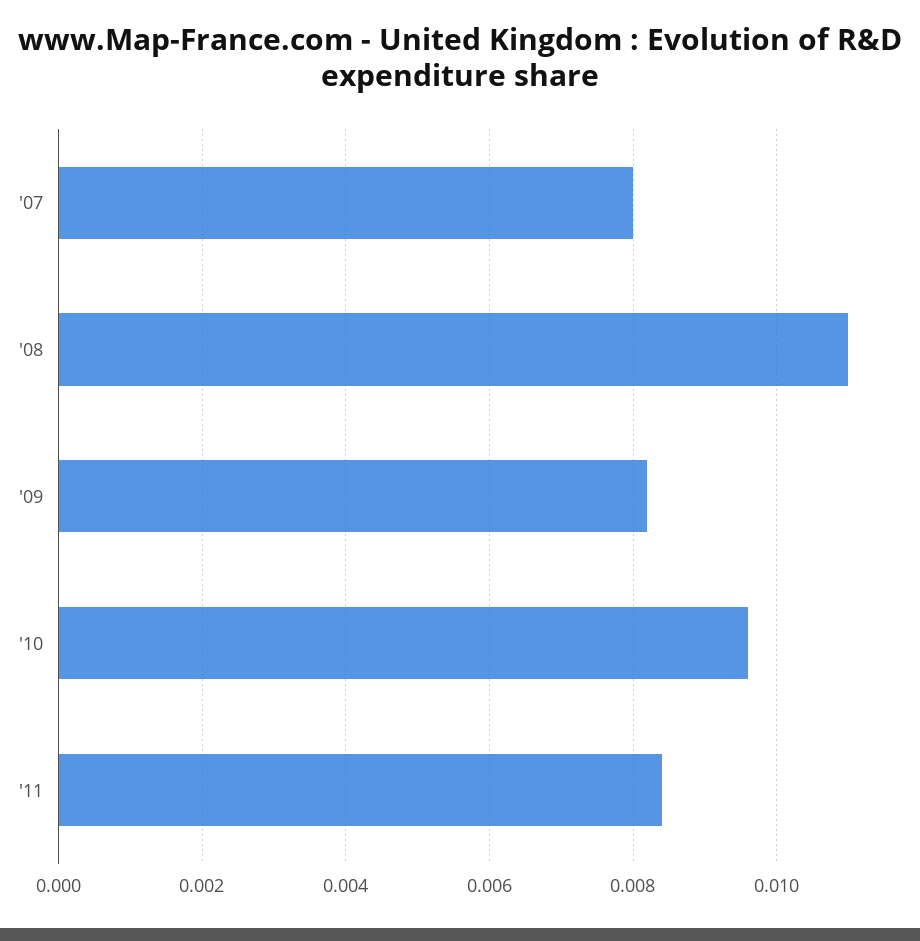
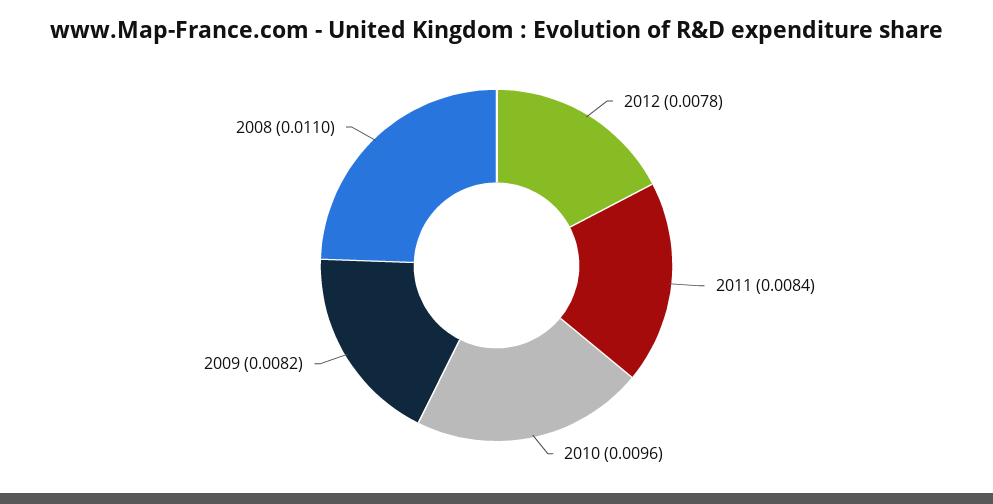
'07: 0.008 -> none
2012: none -> 0.0078

